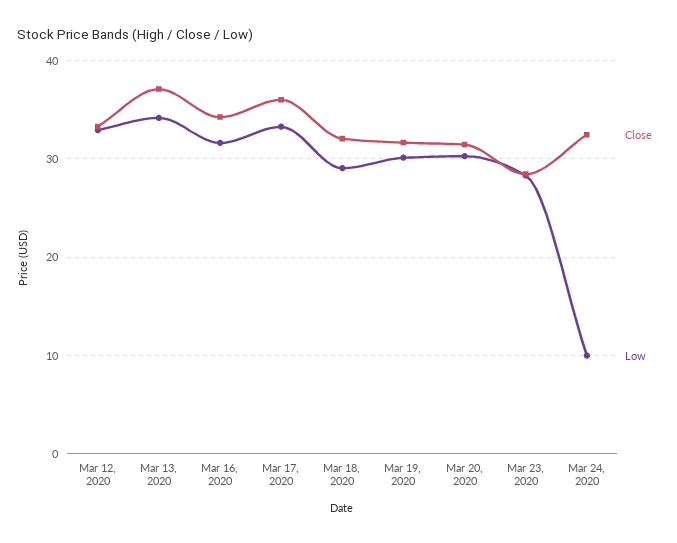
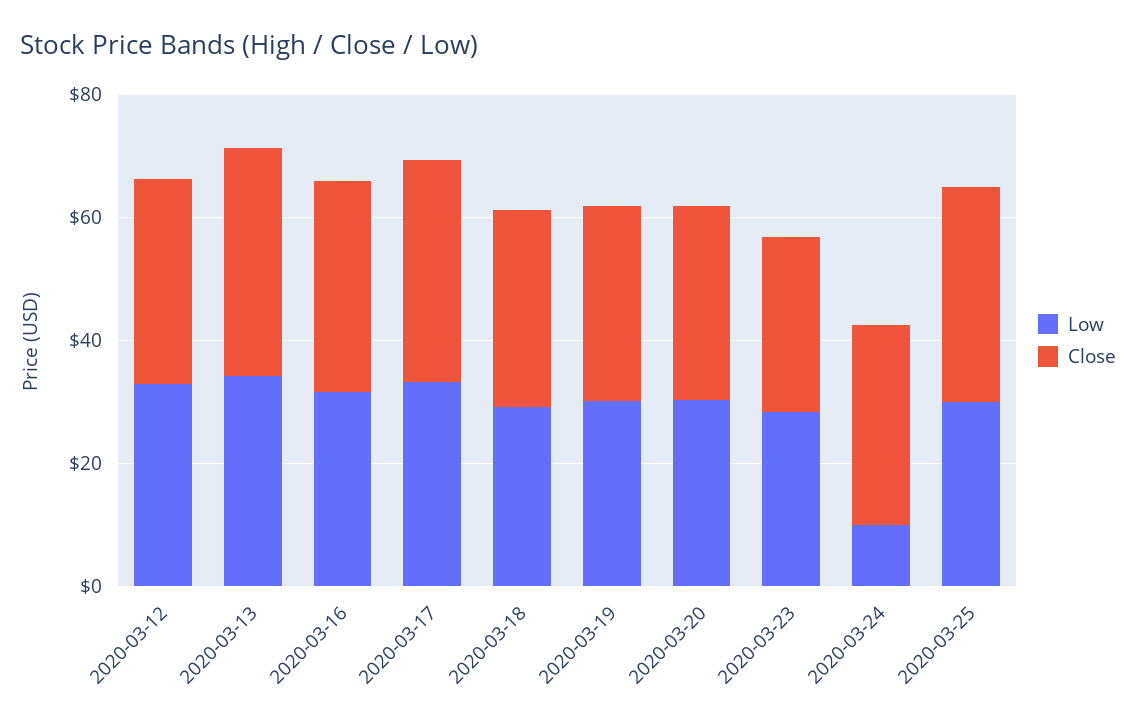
Low, 2020-03-25: none -> 30
Close, 2020-03-25: none -> 35

